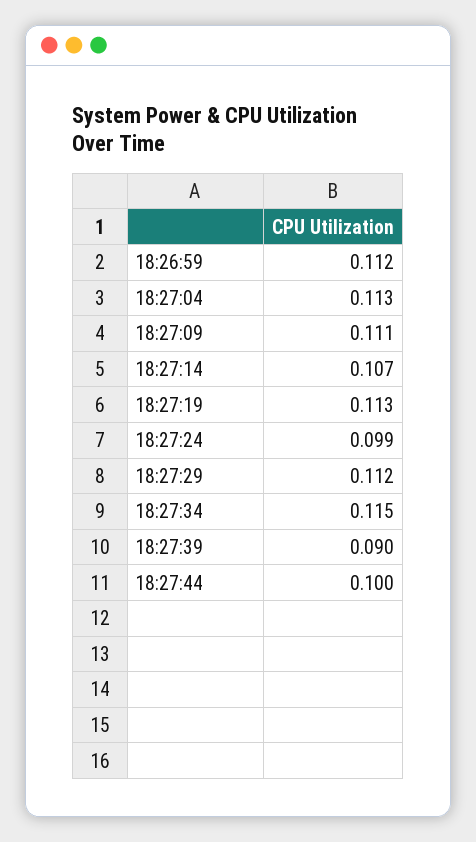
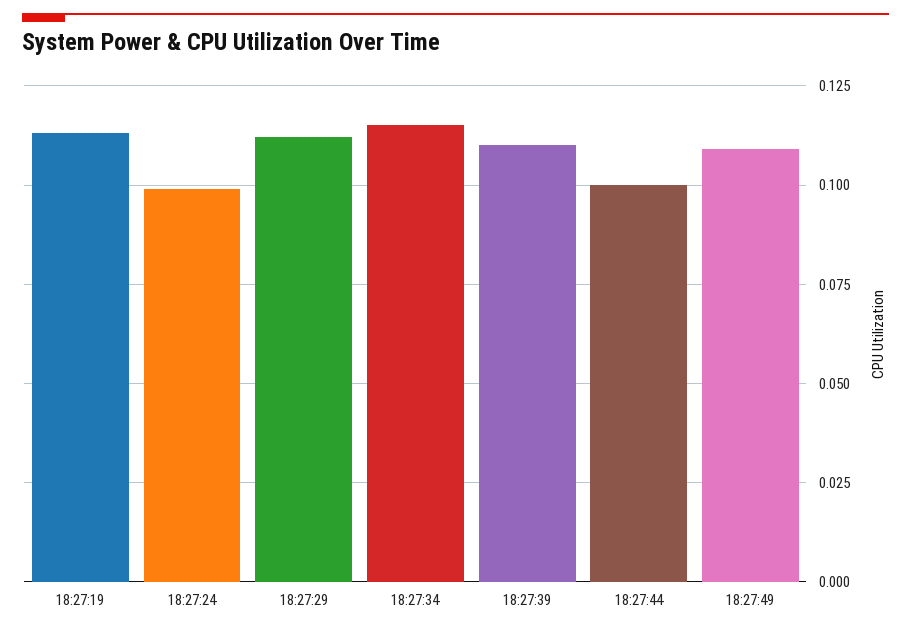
18:26:59: 0.112 -> none
18:27:04: 0.113 -> none
18:27:09: 0.111 -> none
18:27:14: 0.107 -> none
18:27:39: 0.09 -> 0.11
18:27:49: none -> 0.11

